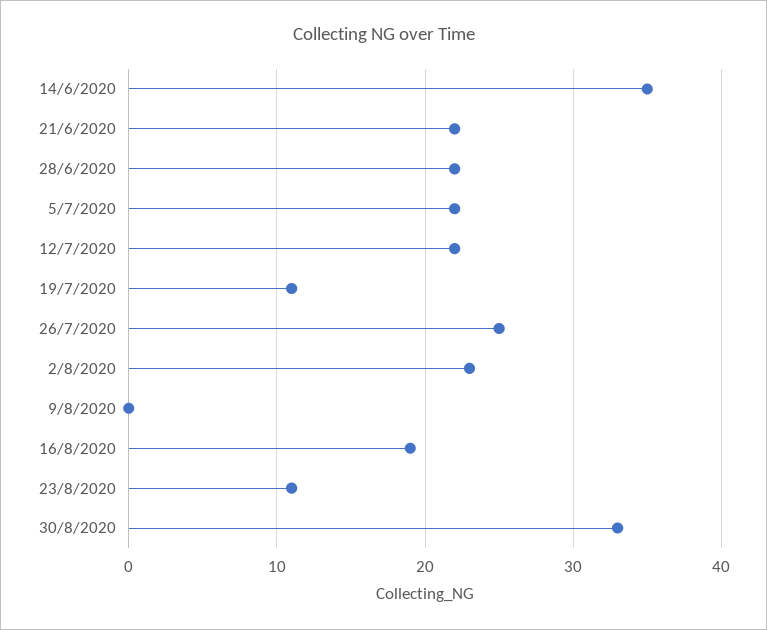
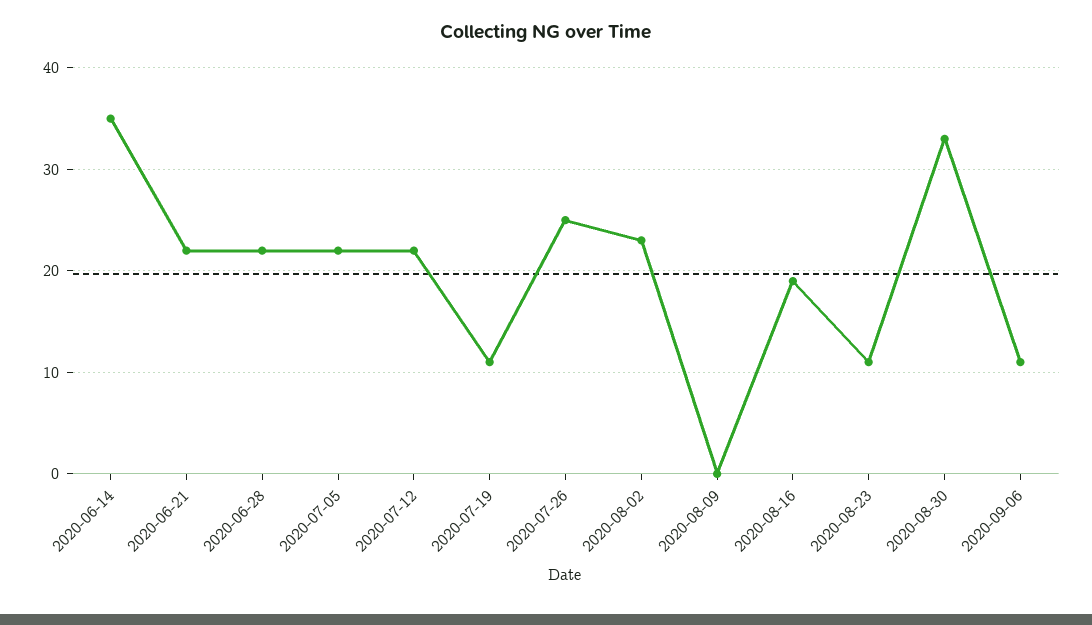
2020-09-06: none -> 11

